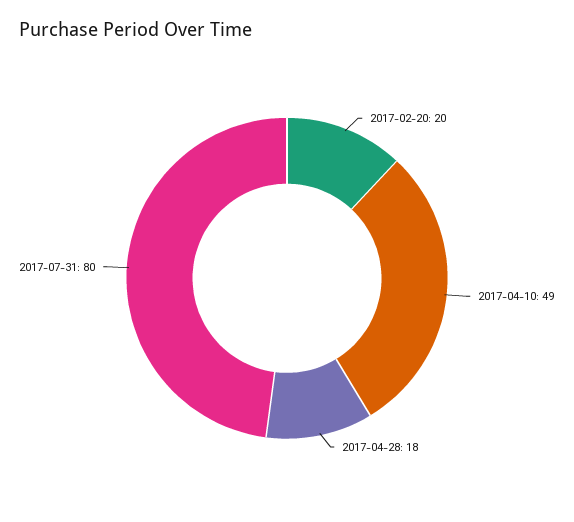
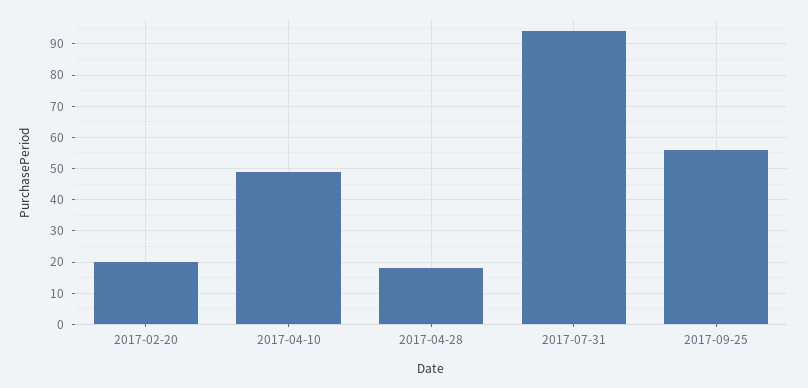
2017-07-31: 80 -> 95
2017-09-25: none -> 55

